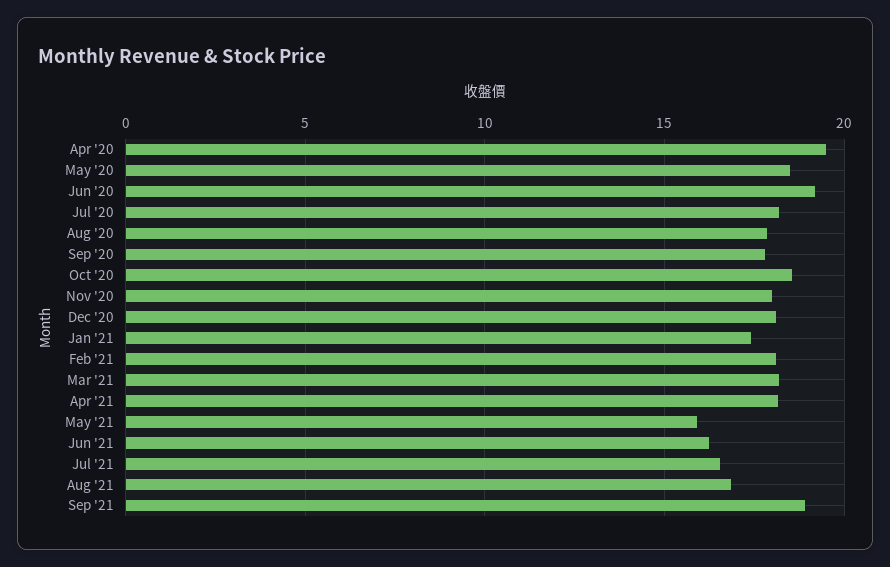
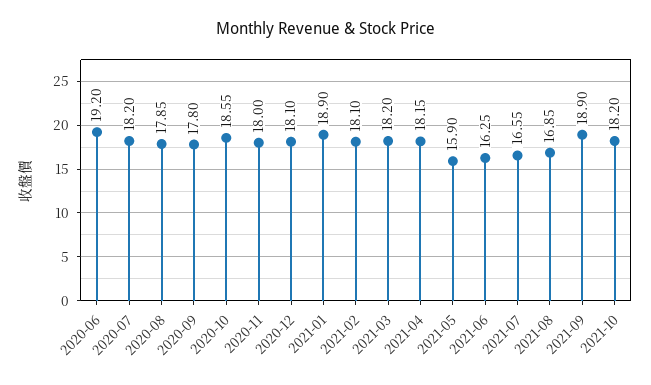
Apr '20: 19.5 -> none
May '20: 18.5 -> none
Jan '21: 17.5 -> 18.9
2021-10: none -> 18.2

